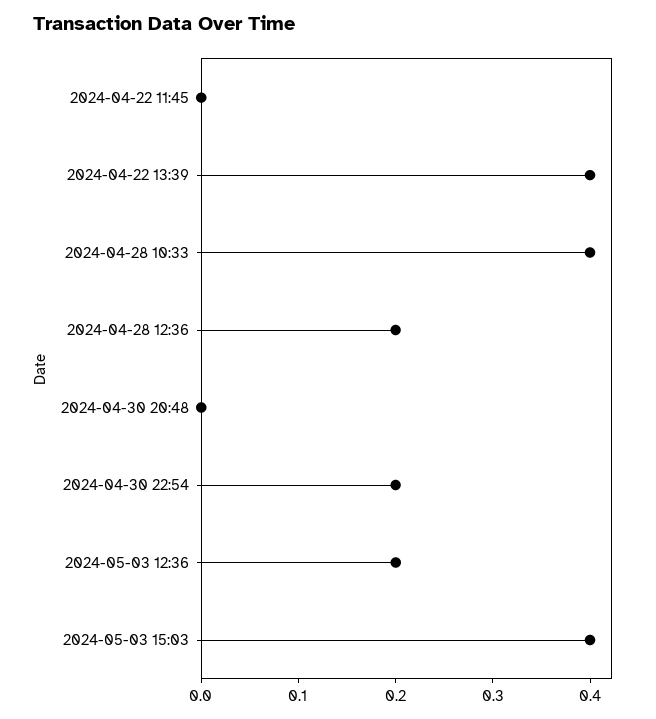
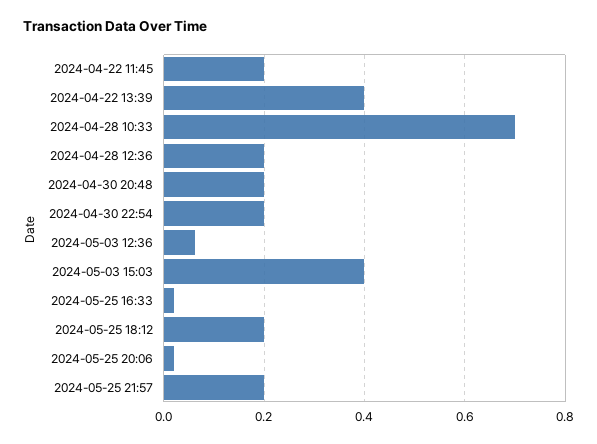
2024-04-22 11:45: 0 -> 0.2
2024-04-28 10:33: 0.4 -> 0.7
2024-04-30 20:48: 0 -> 0.2
2024-05-03 12:36: 0.2 -> 0.06
2024-05-25 16:33: none -> 0.02
2024-05-25 18:12: none -> 0.2
2024-05-25 20:06: none -> 0.02
2024-05-25 21:57: none -> 0.2

